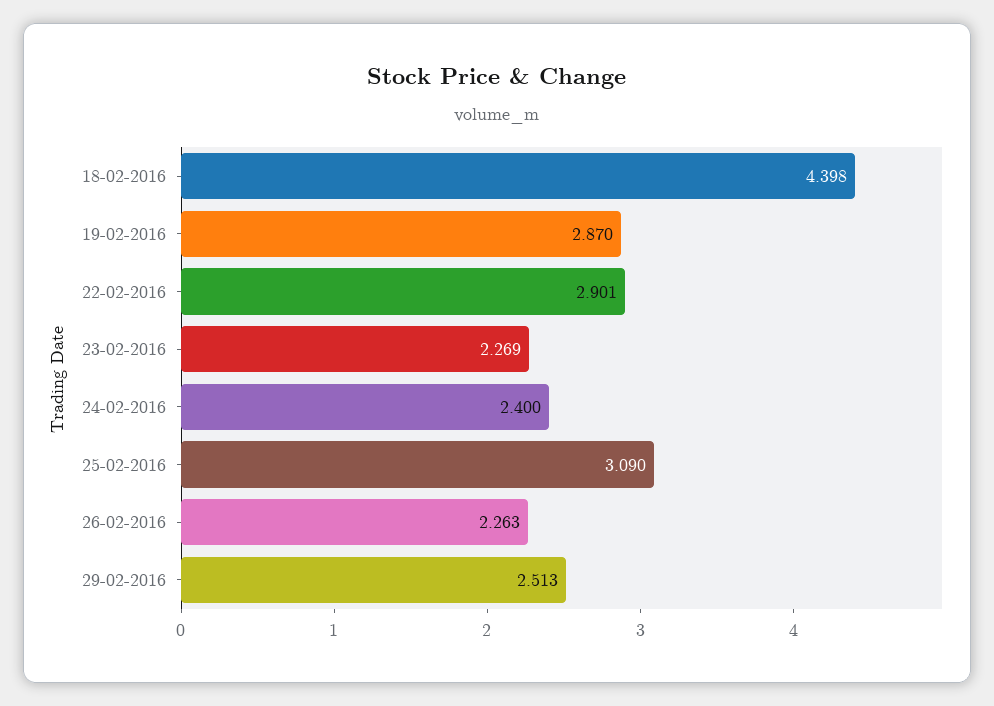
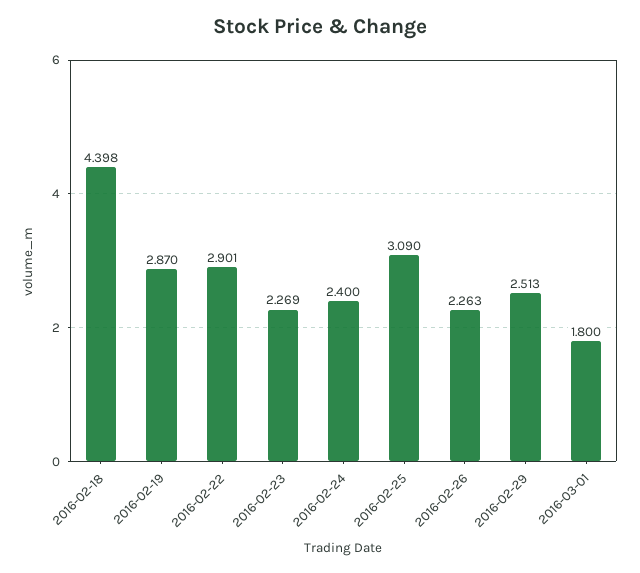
2016-03-01: none -> 1.8

